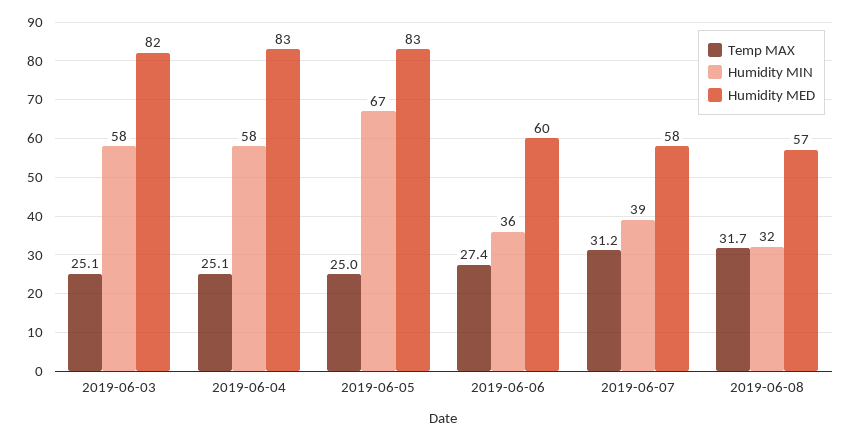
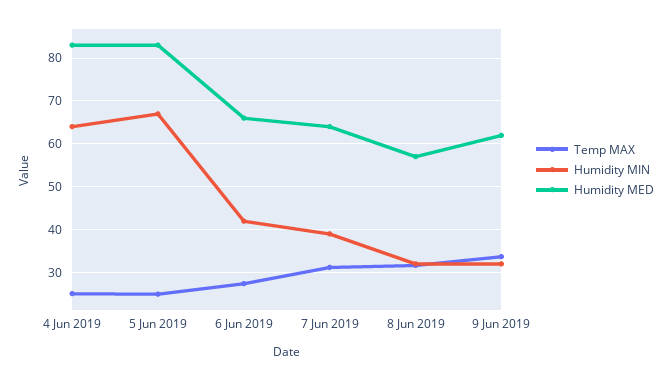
Temp MAX, 2019-06-03: 25.1 -> none
Humidity MIN, 2019-06-03: 58 -> none
Humidity MED, 2019-06-03: 82 -> none
Humidity MIN, 2019-06-04: 58 -> 64
Humidity MIN, 2019-06-06: 36 -> 42
Humidity MED, 2019-06-06: 60 -> 66
Humidity MED, 2019-06-07: 58 -> 64
Temp MAX, 9 Jun 2019: none -> 34
Humidity MIN, 9 Jun 2019: none -> 32
Humidity MED, 9 Jun 2019: none -> 62

